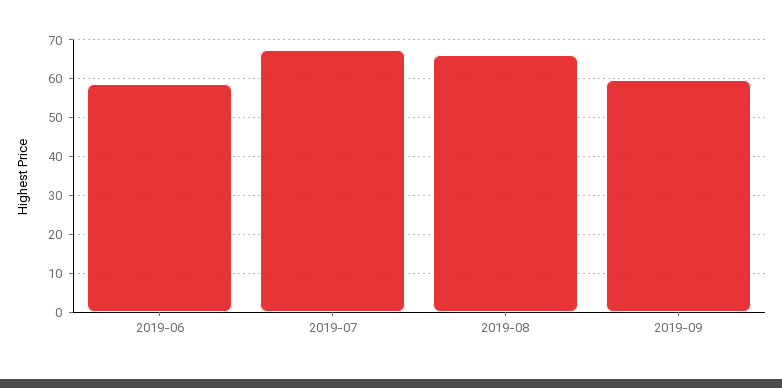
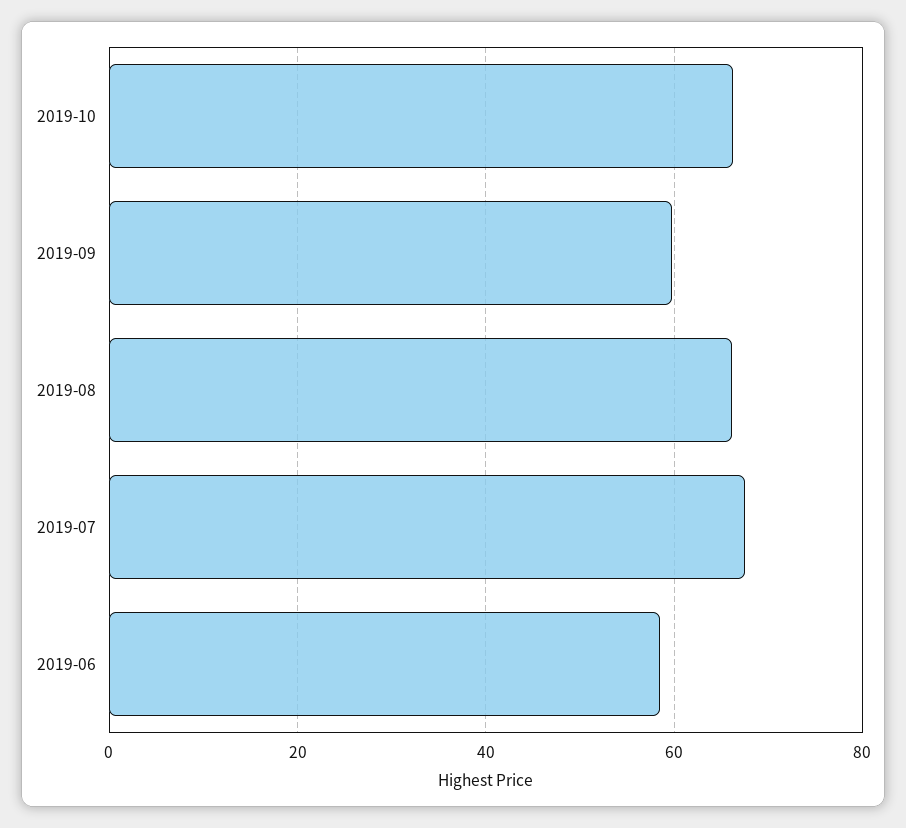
2019-10: none -> 66

